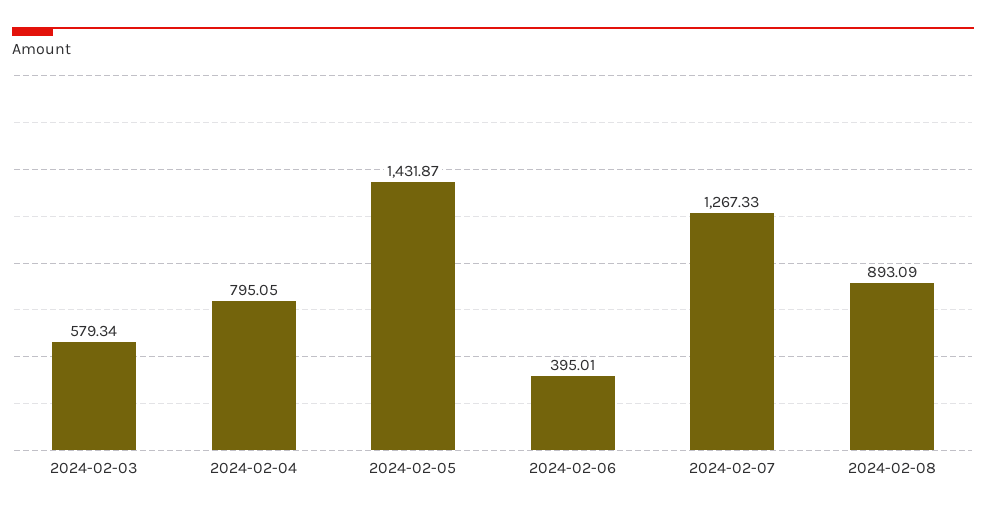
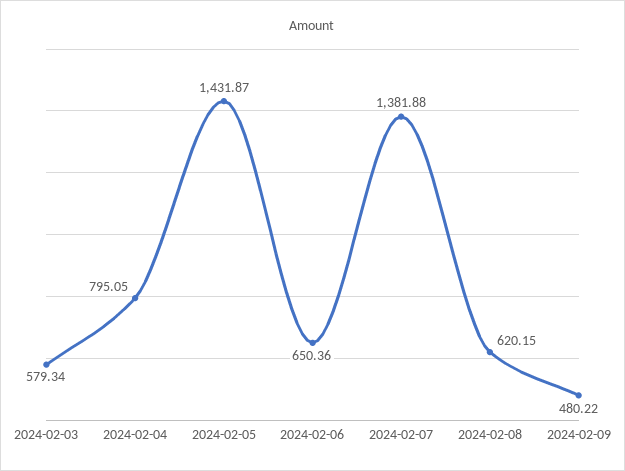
2024-02-06: 395.01 -> 650.36
2024-02-07: 1267.33 -> 1381.88
2024-02-08: 893.09 -> 620.15
2024-02-09: none -> 480.22

